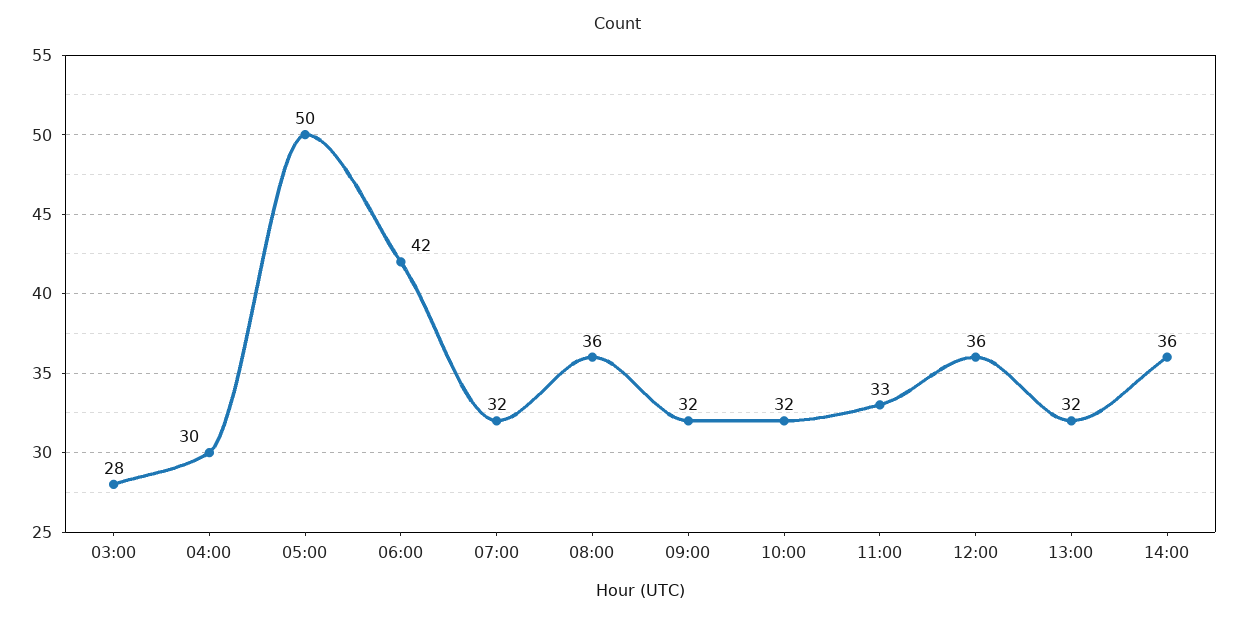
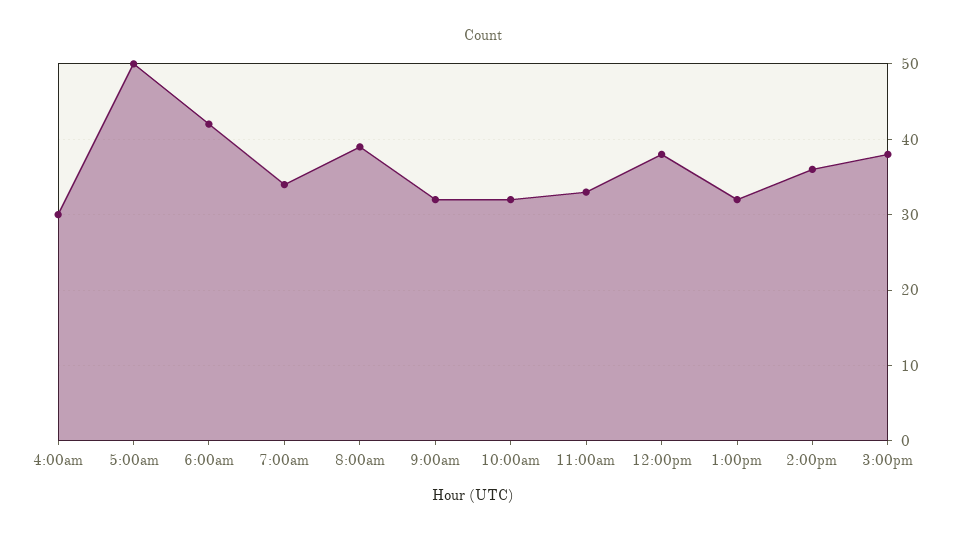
03:00: 28 -> none
07:00: 32 -> 34
08:00: 36 -> 39
12:00: 36 -> 38
3:00pm: none -> 38

